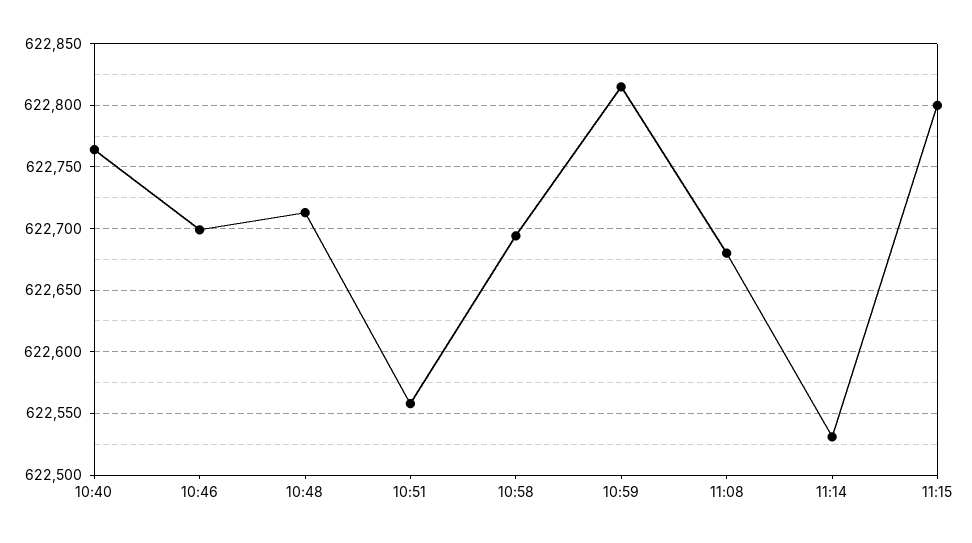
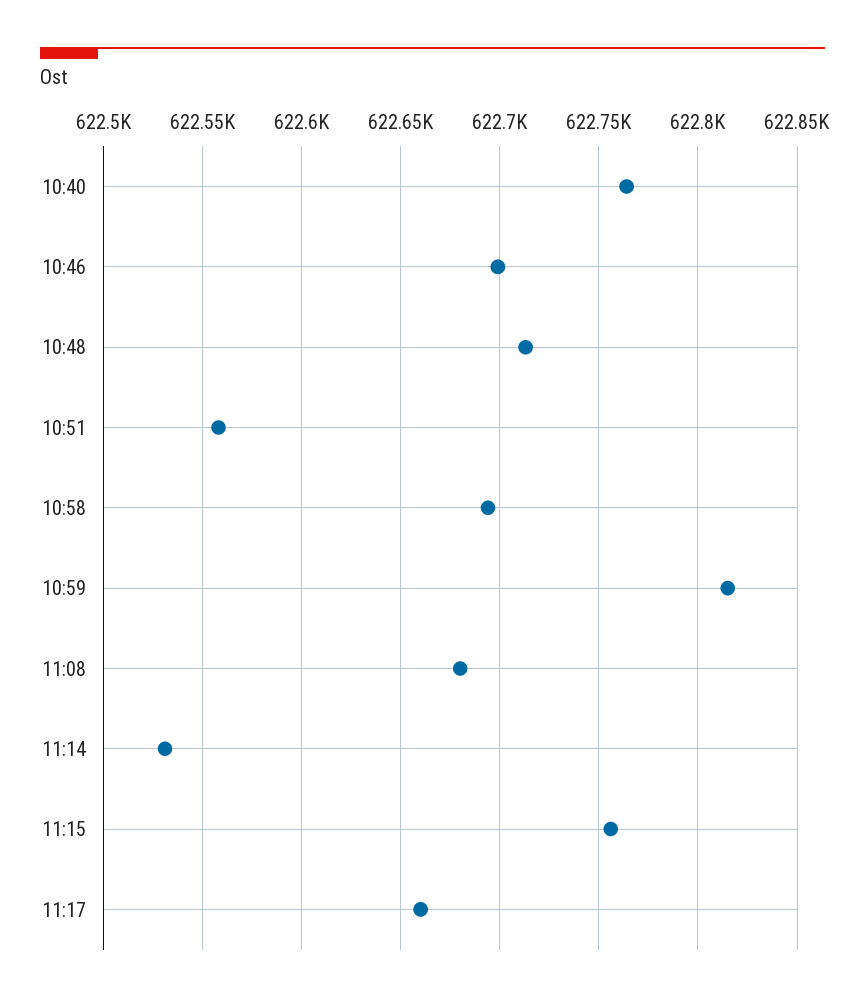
11:15: 622800 -> 622755
11:17: none -> 622660

